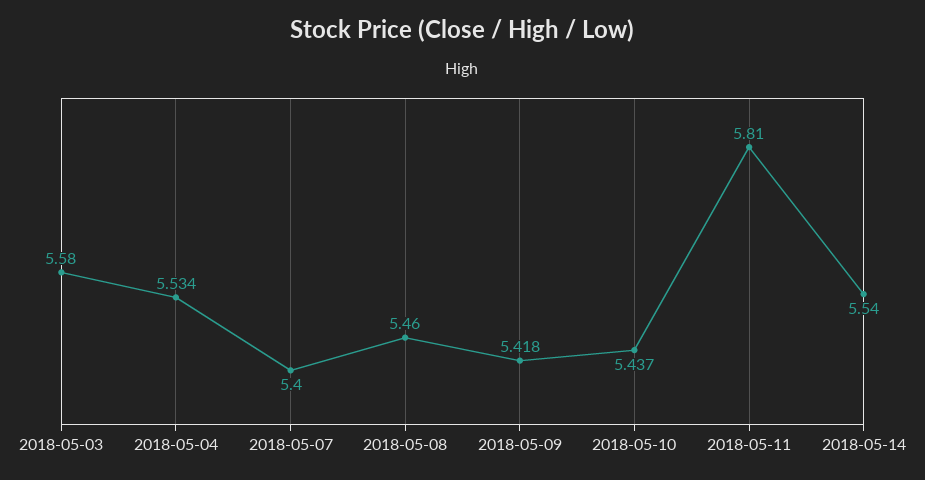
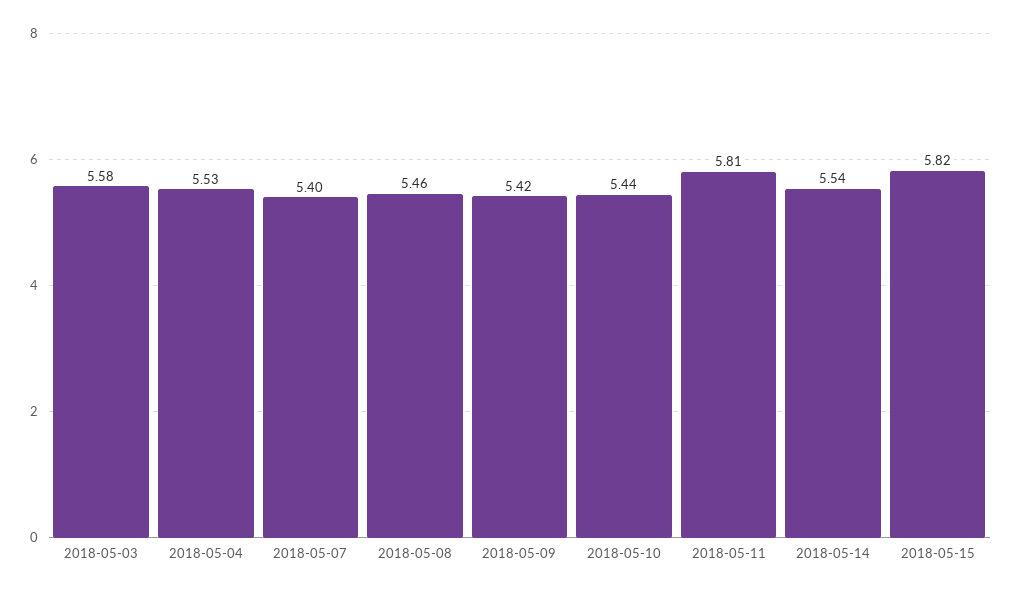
2018-05-15: none -> 5.82

